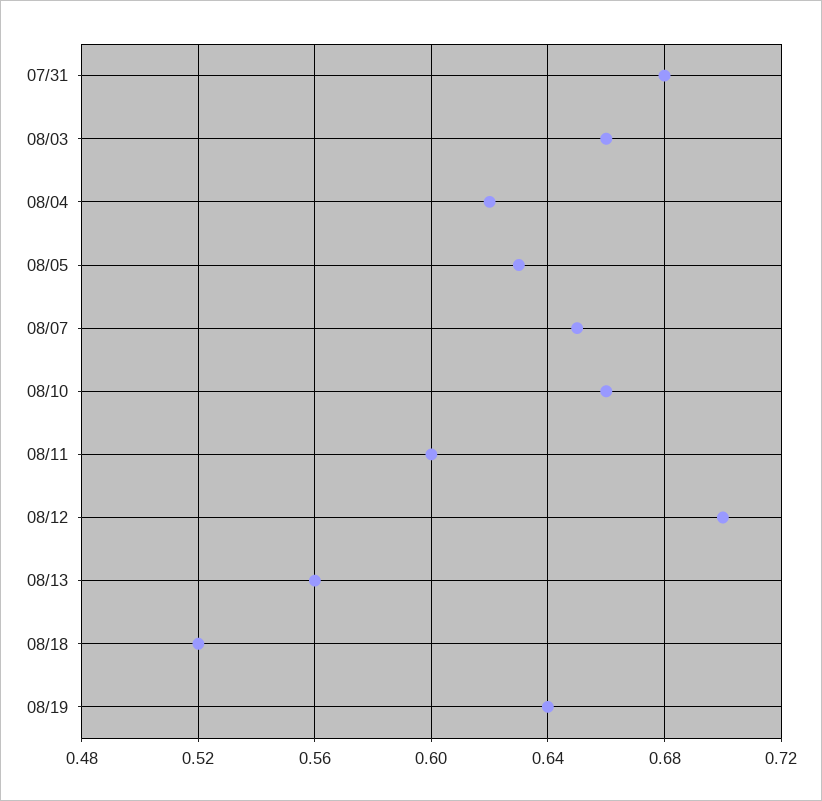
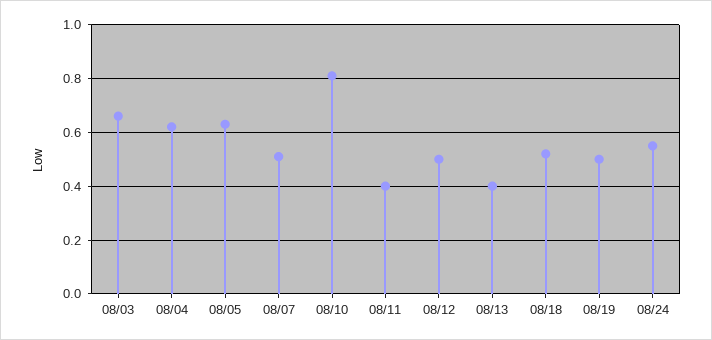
07/31: 0.68 -> none
08/07: 0.65 -> 0.5
08/10: 0.66 -> 0.8
08/11: 0.6 -> 0.4
08/12: 0.7 -> 0.5
08/13: 0.56 -> 0.4
08/19: 0.64 -> 0.5
08/24: none -> 0.55

